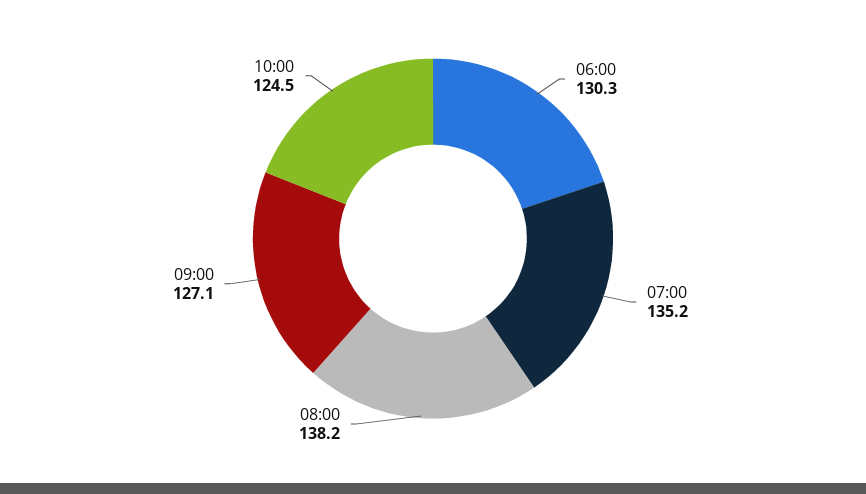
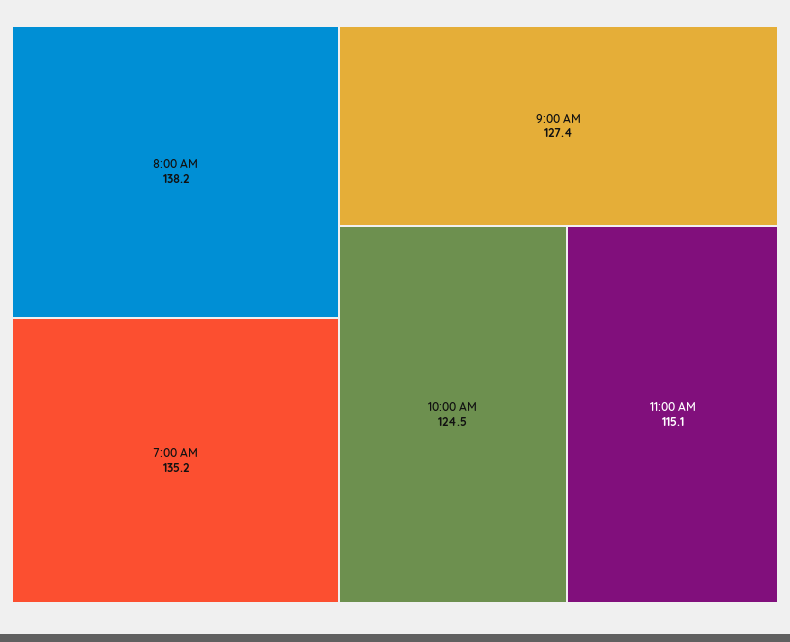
06:00: 130.3 -> none
09:00: 127.1 -> 127.4
11:00 AM: none -> 115.1

